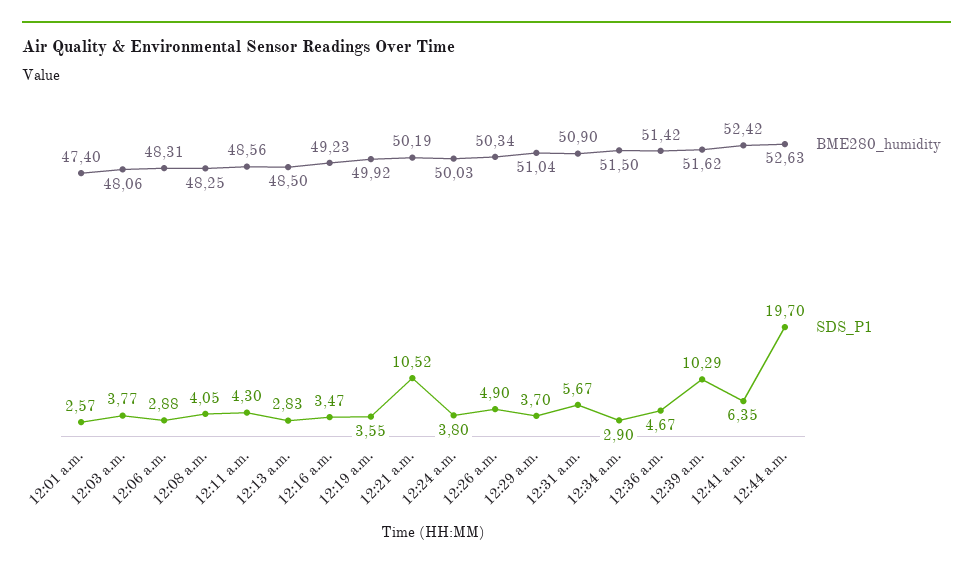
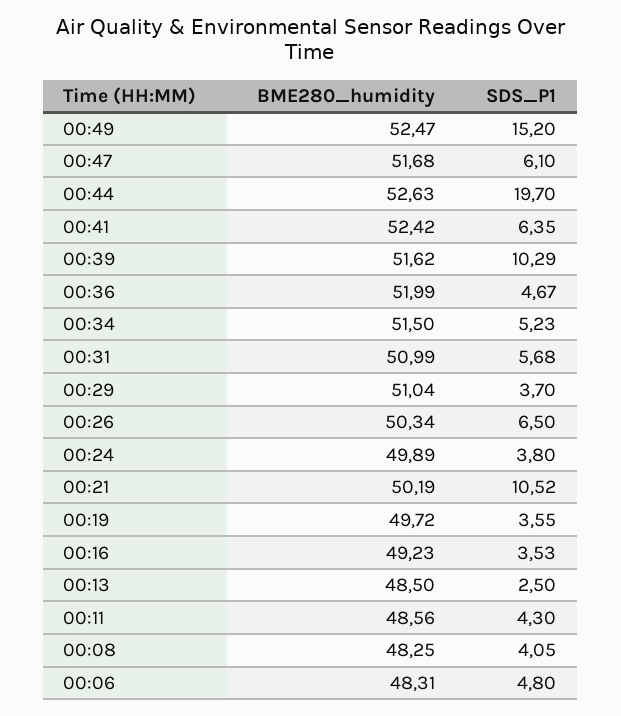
BME280_humidity, 12:01 a.m.: 47.4 -> none
SDS_P1, 12:01 a.m.: 2.57 -> none
BME280_humidity, 12:03 a.m.: 48.06 -> none
SDS_P1, 12:03 a.m.: 3.77 -> none
SDS_P1, 12:06 a.m.: 2.88 -> 4.8
SDS_P1, 12:13 a.m.: 2.83 -> 2.5
SDS_P1, 12:16 a.m.: 3.47 -> 3.53
BME280_humidity, 12:19 a.m.: 49.92 -> 49.72
BME280_humidity, 12:24 a.m.: 50.03 -> 49.89
SDS_P1, 12:26 a.m.: 4.9 -> 6.5
BME280_humidity, 12:31 a.m.: 50.9 -> 50.99
SDS_P1, 12:31 a.m.: 5.67 -> 5.68
SDS_P1, 12:34 a.m.: 2.9 -> 5.23
BME280_humidity, 12:36 a.m.: 51.42 -> 51.99
BME280_humidity, 00:49: none -> 52.47
SDS_P1, 00:49: none -> 15.2
BME280_humidity, 00:47: none -> 51.68
SDS_P1, 00:47: none -> 6.1

